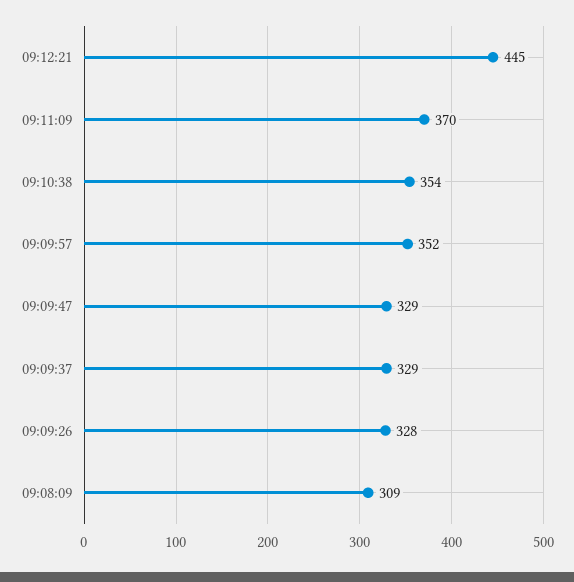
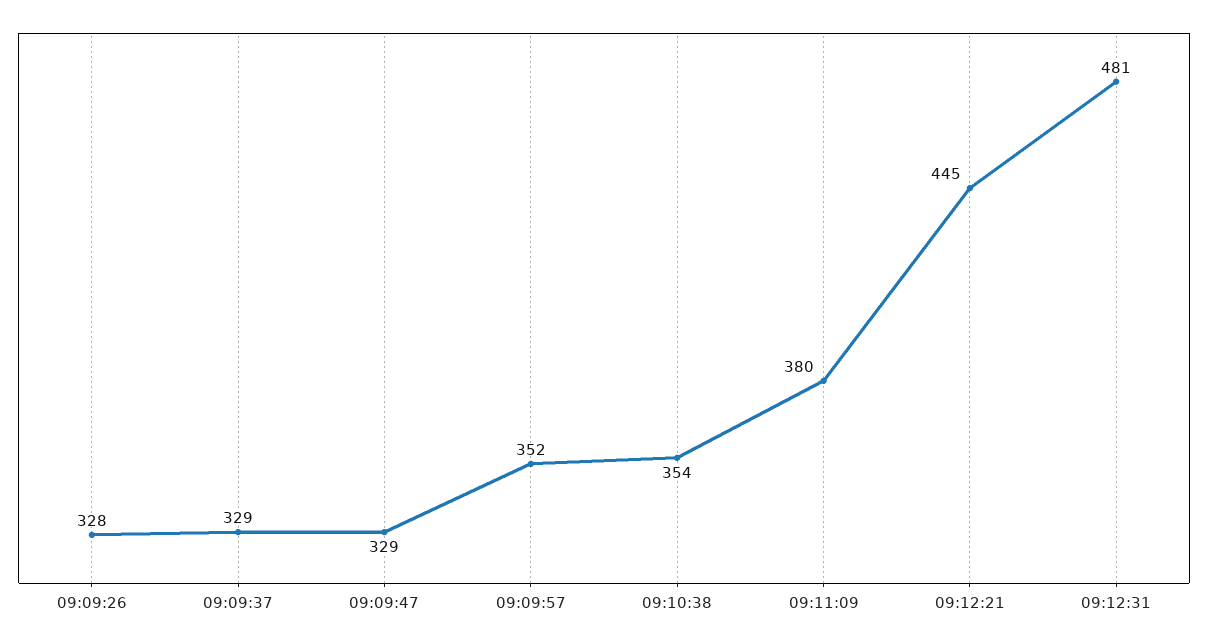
09:11:09: 370 -> 380
09:08:09: 309 -> none
09:12:31: none -> 481

